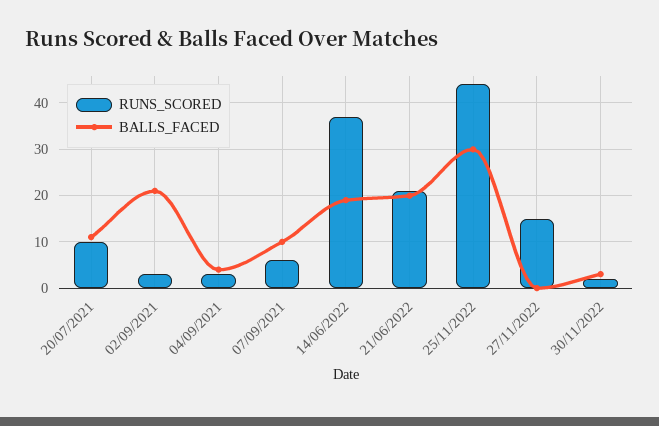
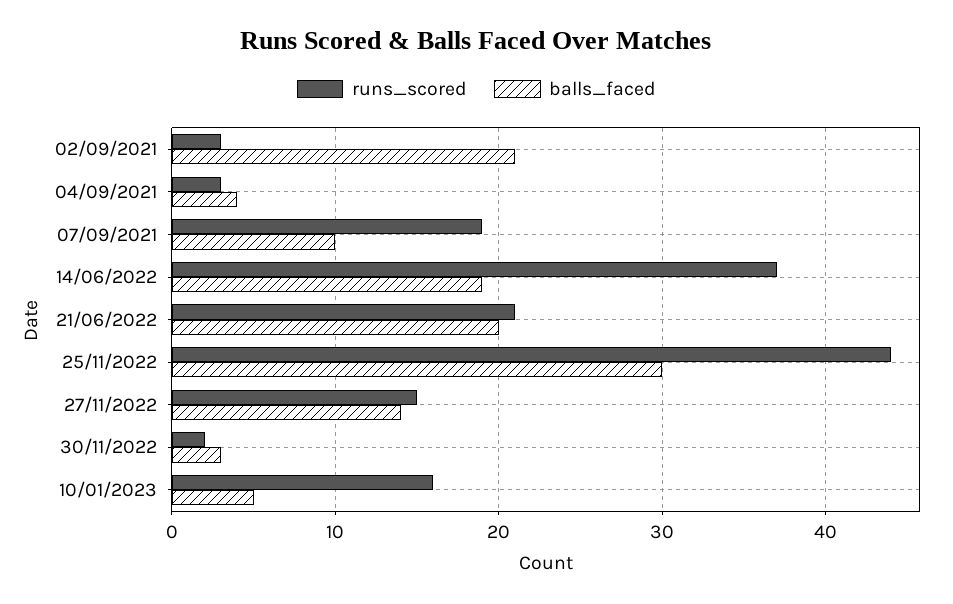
RUNS_SCORED, 20/07/2021: 10 -> none
BALLS_FACED, 20/07/2021: 10 -> none
RUNS_SCORED, 07/09/2021: 5 -> 19
BALLS_FACED, 27/11/2022: 0 -> 14
RUNS_SCORED, 10/01/2023: none -> 16
BALLS_FACED, 10/01/2023: none -> 5

